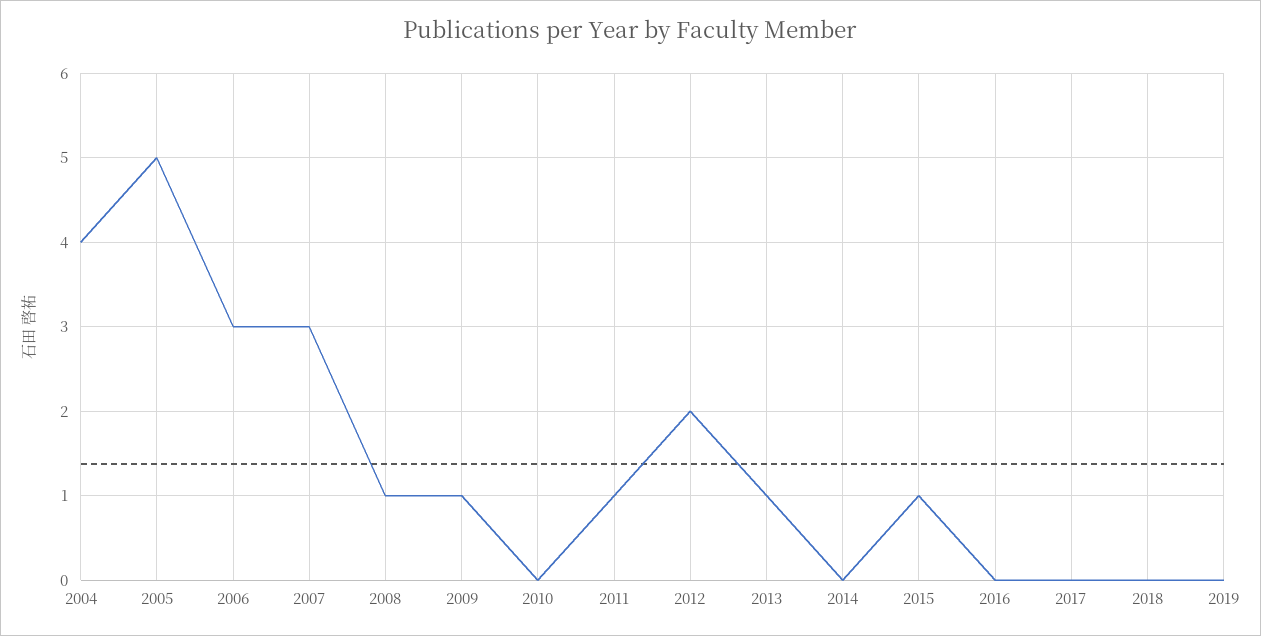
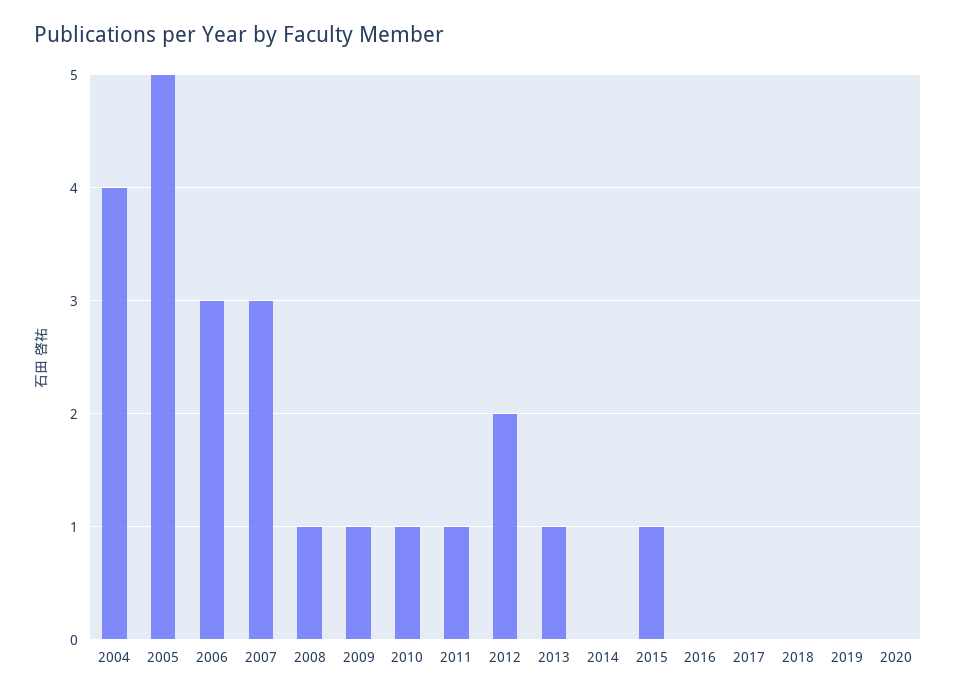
2010: 0 -> 1
2020: none -> 0

